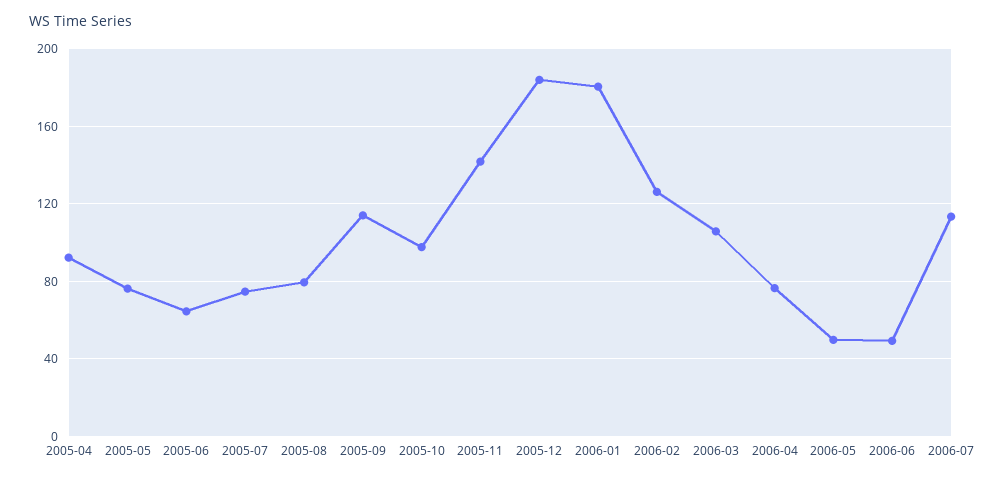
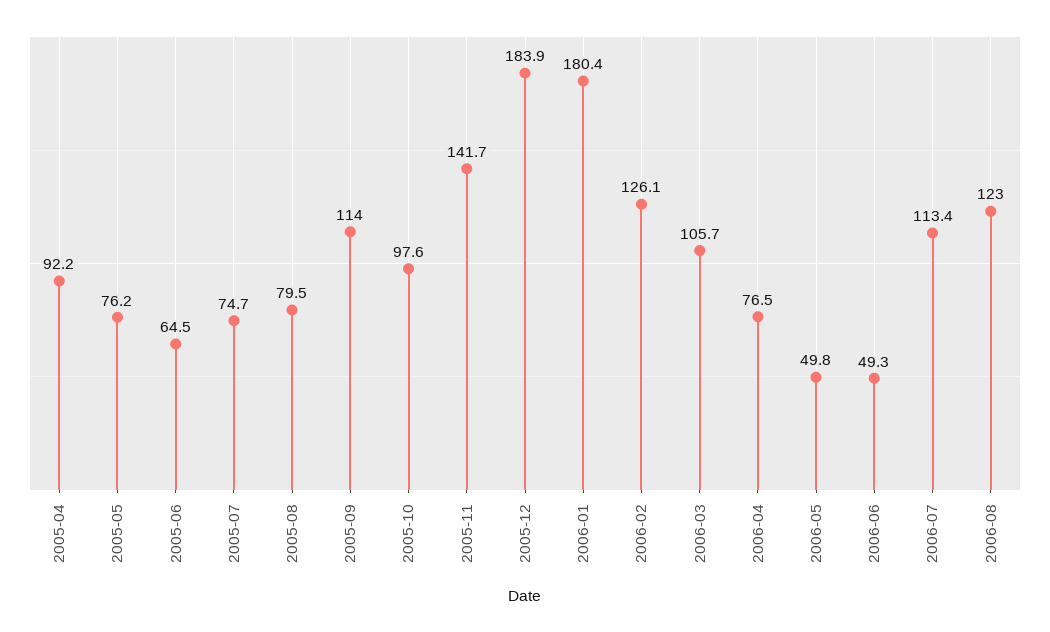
2006-08: none -> 123

